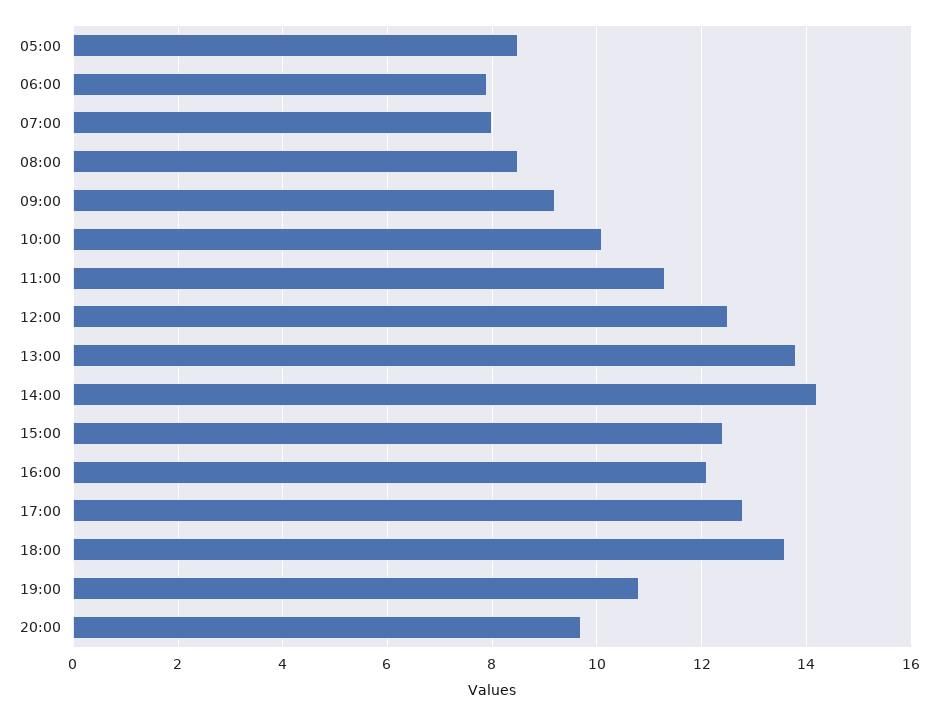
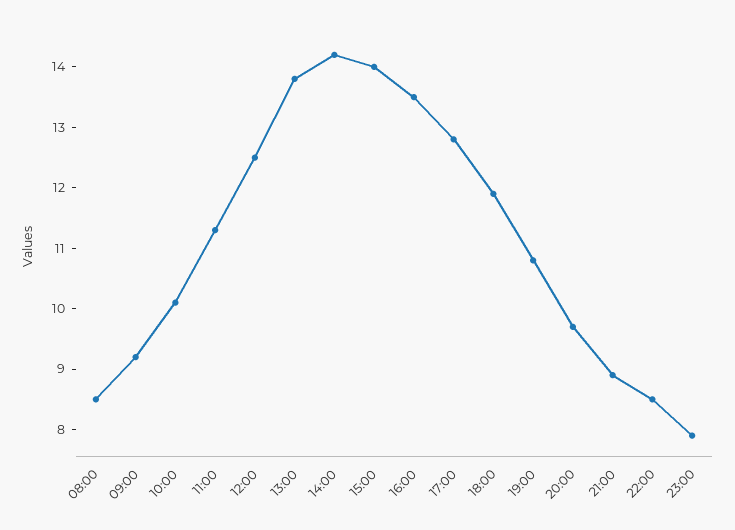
05:00: 8.5 -> none
06:00: 8 -> none
07:00: 8 -> none
15:00: 12.5 -> 14
16:00: 12 -> 13.5
18:00: 13.5 -> 12
21:00: none -> 9
22:00: none -> 8.5
23:00: none -> 8

